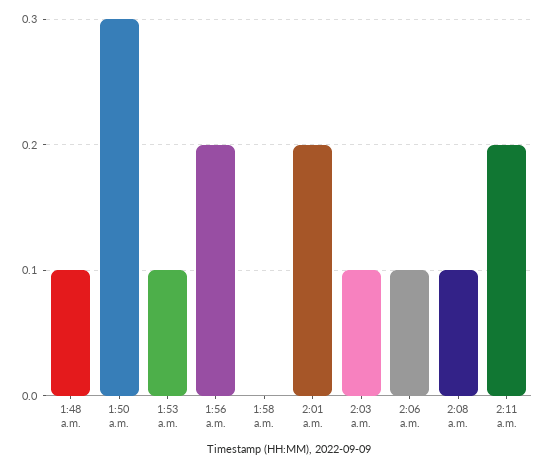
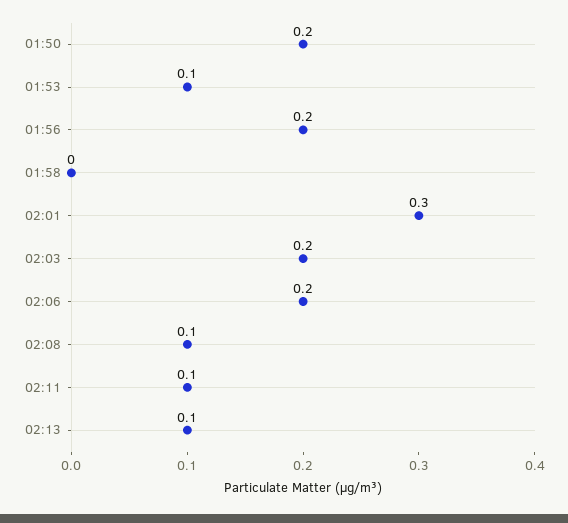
1:48 a.m.: 0.1 -> none
1:50 a.m.: 0.3 -> 0.2
2:01 a.m.: 0.2 -> 0.3
2:03 a.m.: 0.1 -> 0.2
2:06 a.m.: 0.1 -> 0.2
2:11 a.m.: 0.2 -> 0.1
02:13: none -> 0.1

